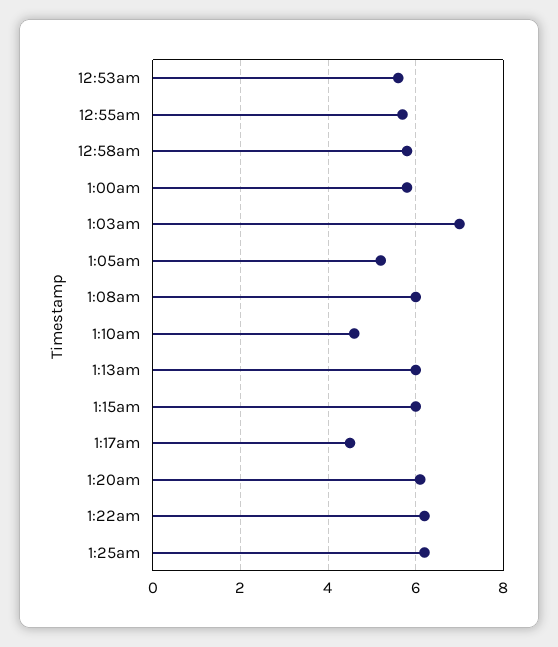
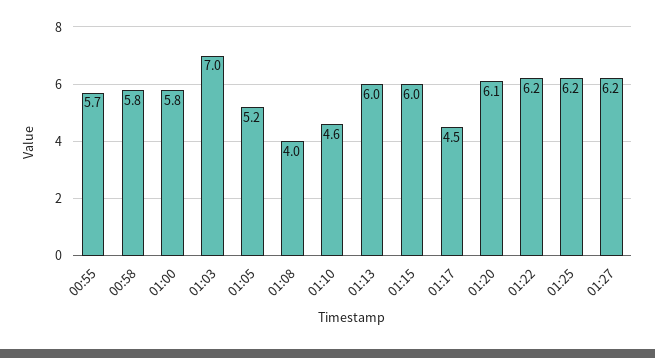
12:53am: 5.5 -> none
1:08am: 6 -> 4
01:27: none -> 6.2

